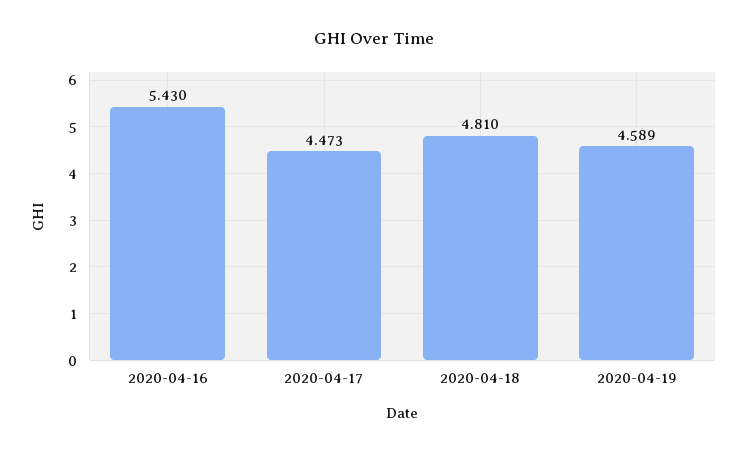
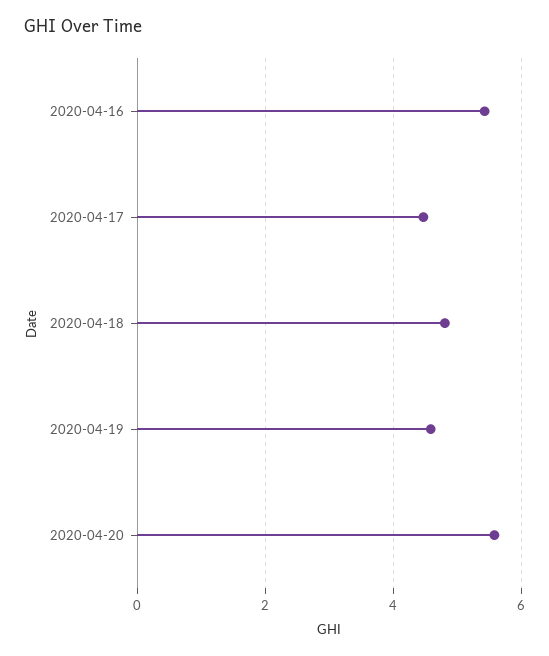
2020-04-20: none -> 5.6

